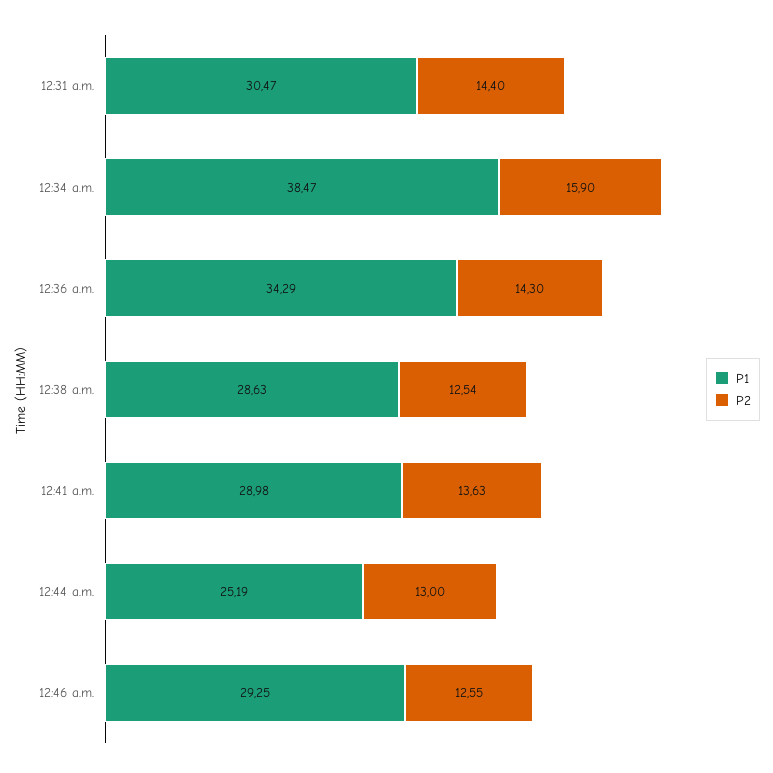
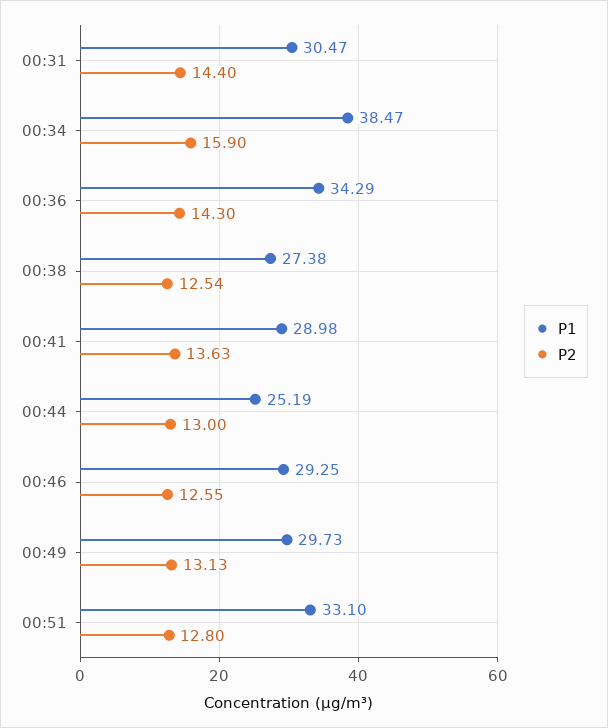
P1, 12:38 a.m.: 28.63 -> 27.38
P1, 00:49: none -> 29.73
P2, 00:49: none -> 13.13
P1, 00:51: none -> 33.1
P2, 00:51: none -> 12.8

